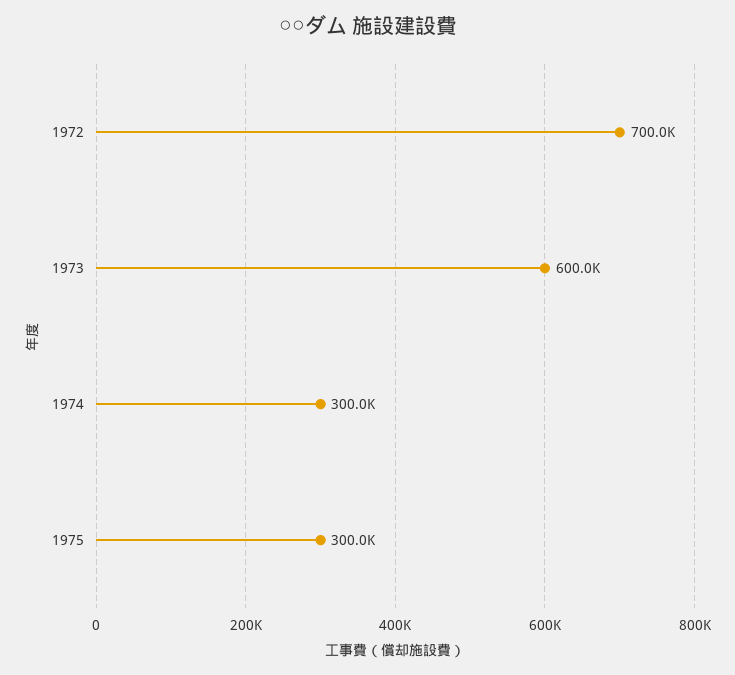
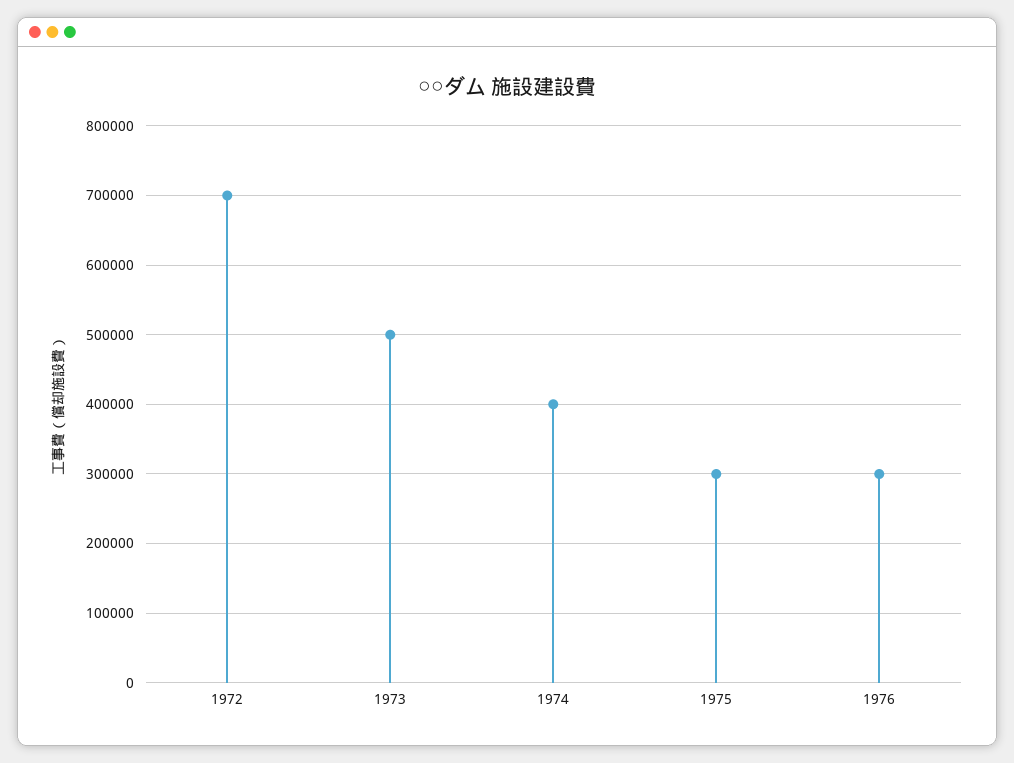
1973: 600000 -> 500000
1974: 300000 -> 400000
1976: none -> 300000

